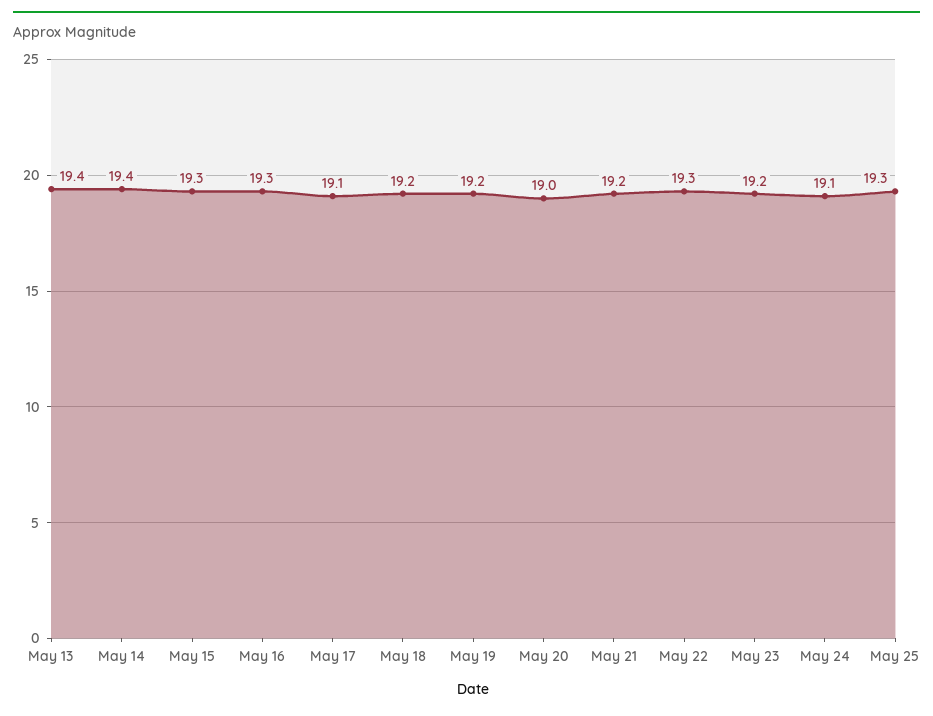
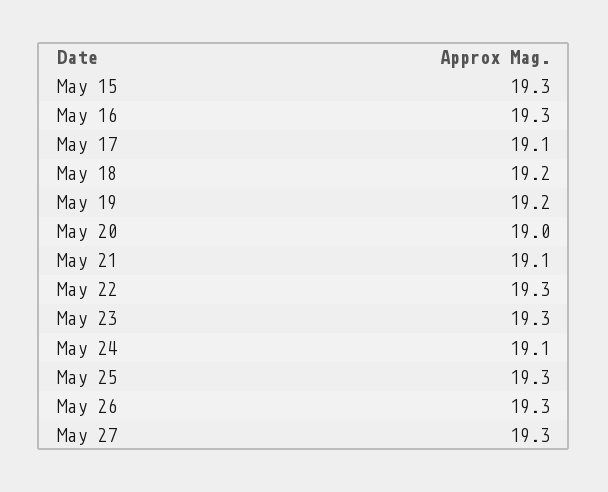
May 13: 19.4 -> none
May 14: 19.4 -> none
May 21: 19.2 -> 19.1
May 23: 19.2 -> 19.3
May 26: none -> 19.3
May 27: none -> 19.3

